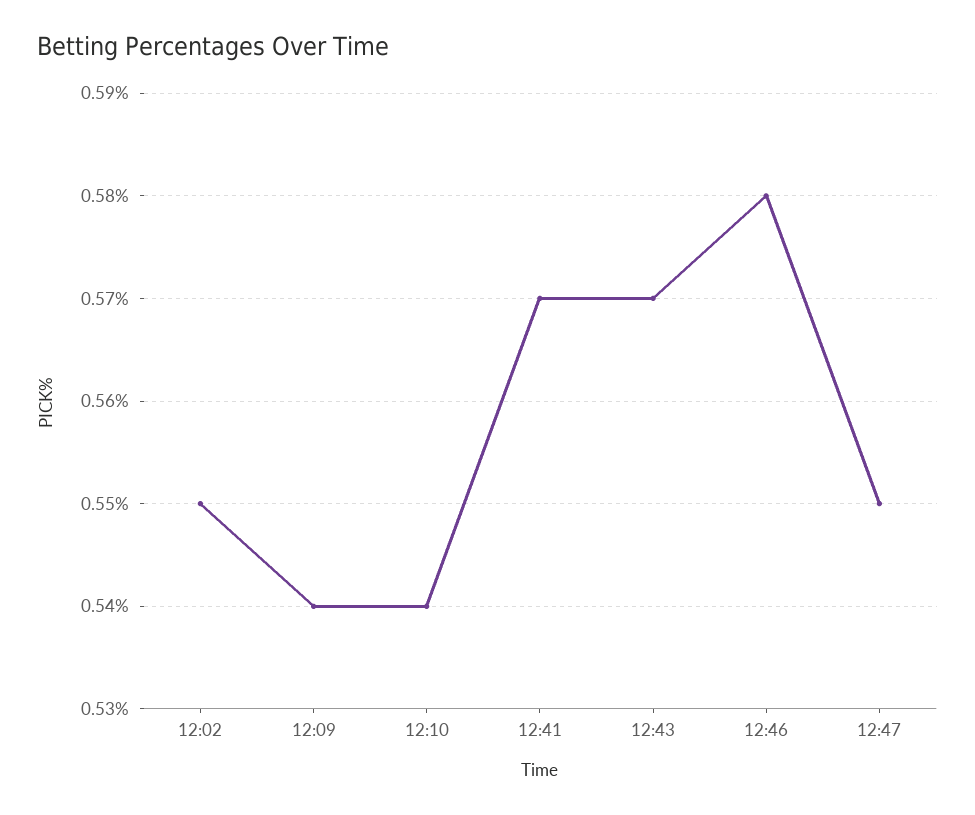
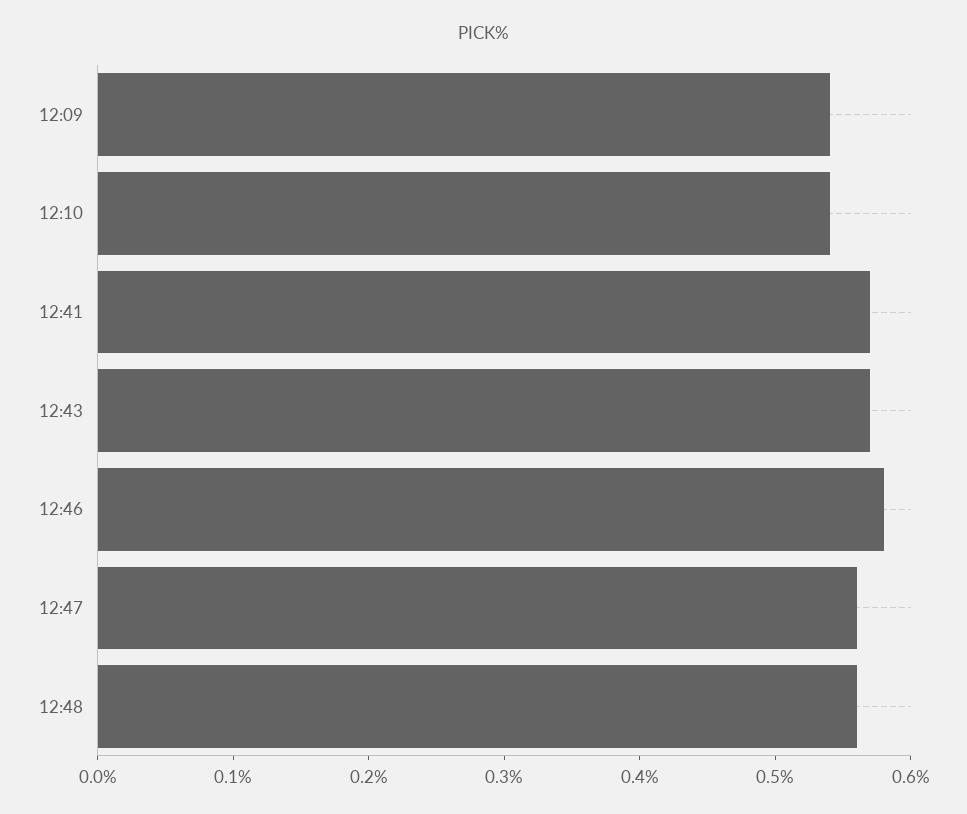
12:02: 0.55 -> none
12:47: 0.55 -> 0.56
12:48: none -> 0.56

